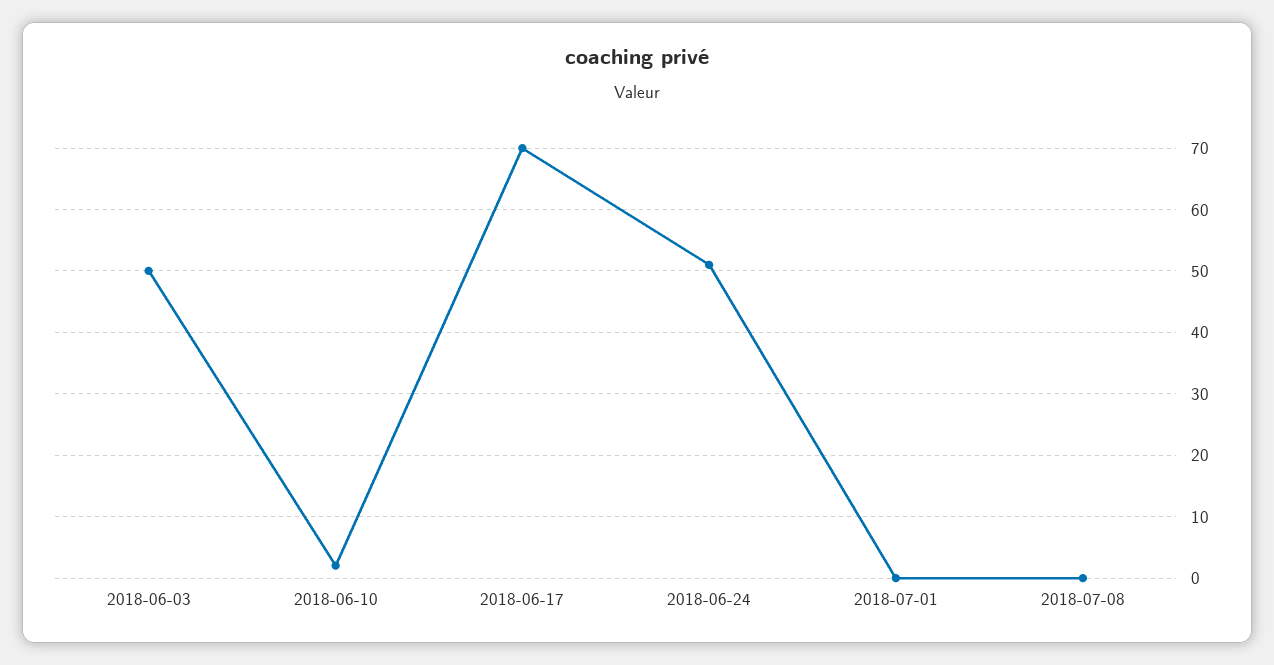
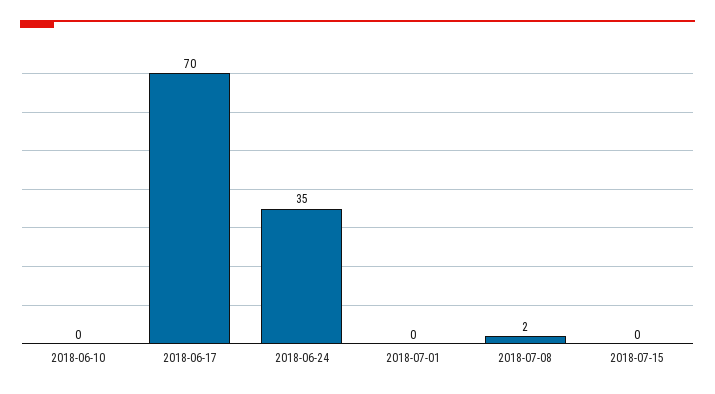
2018-06-03: 50 -> none
2018-06-10: 2 -> 0
2018-06-24: 51 -> 35
2018-07-08: 0 -> 2
2018-07-15: none -> 0

